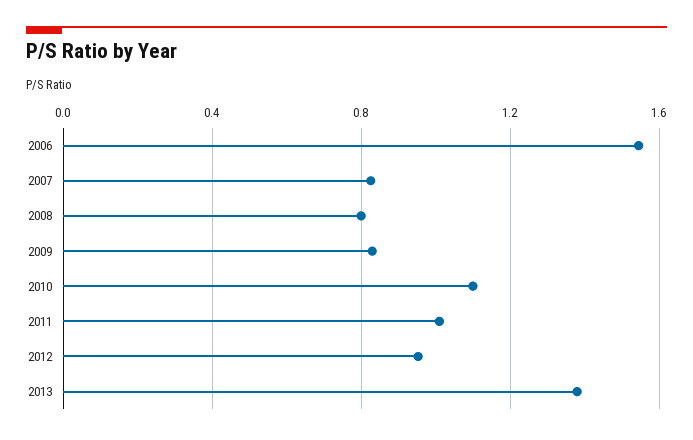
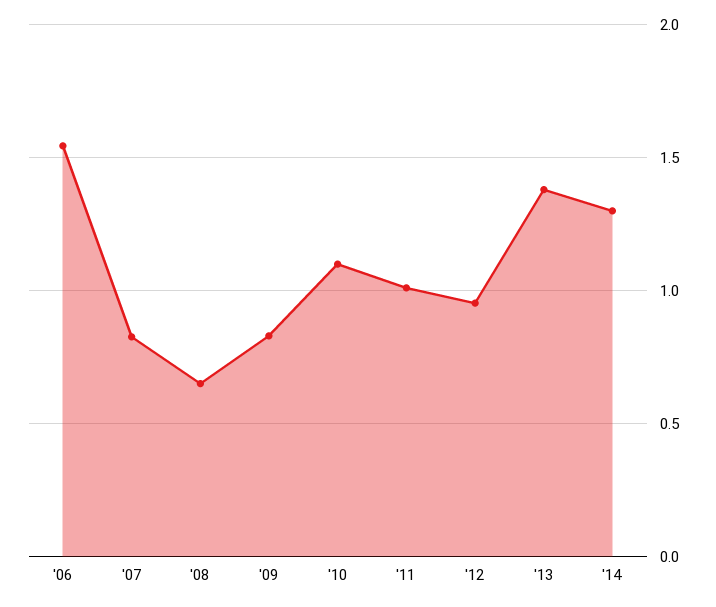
2008: 0.8 -> 0.65
'14: none -> 1.3

